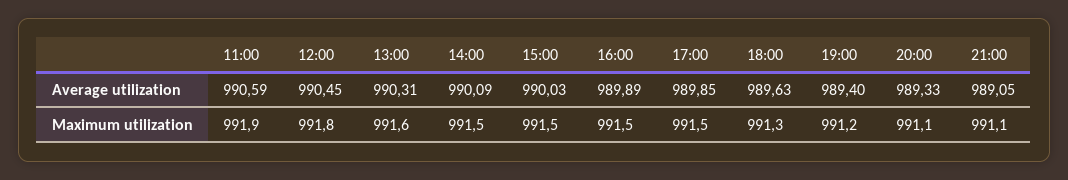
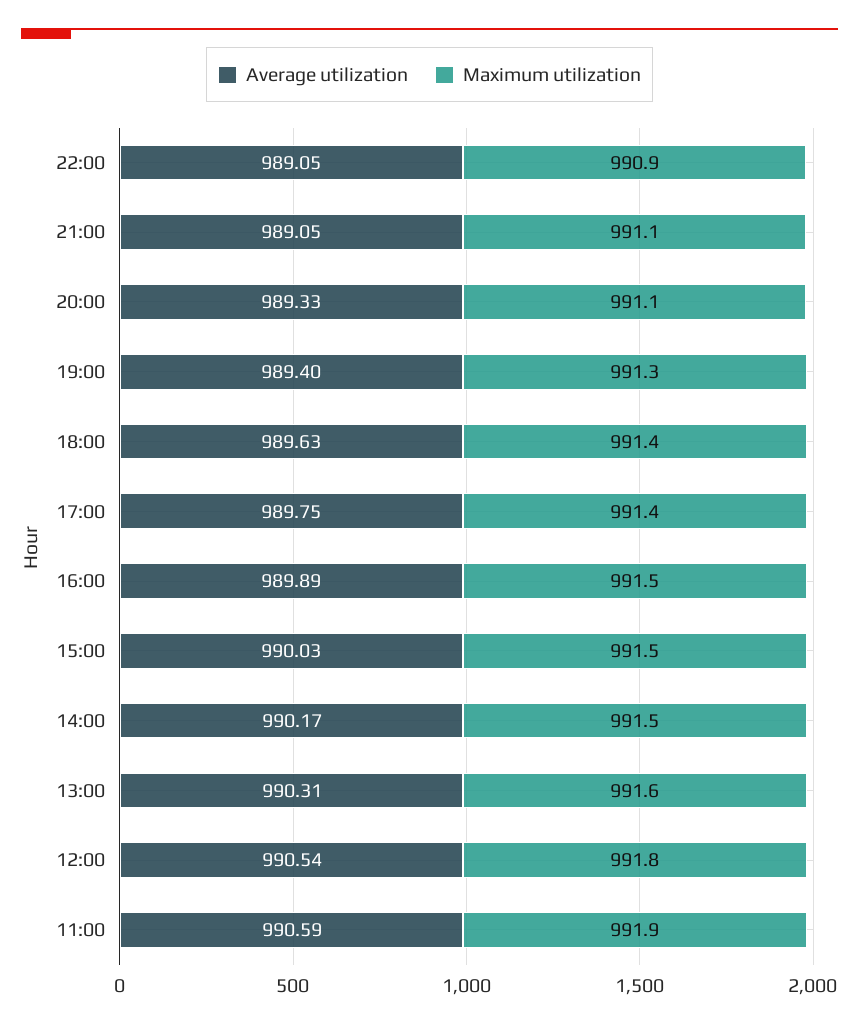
Average utilization, 12:00: 990.45 -> 990.54
Average utilization, 14:00: 990.09 -> 990.17
Average utilization, 17:00: 989.85 -> 989.75
Maximum utilization, 17:00: 991.5 -> 991.4
Maximum utilization, 18:00: 991.3 -> 991.4
Maximum utilization, 19:00: 991.2 -> 991.3
Average utilization, 22:00: none -> 989.05
Maximum utilization, 22:00: none -> 990.9

